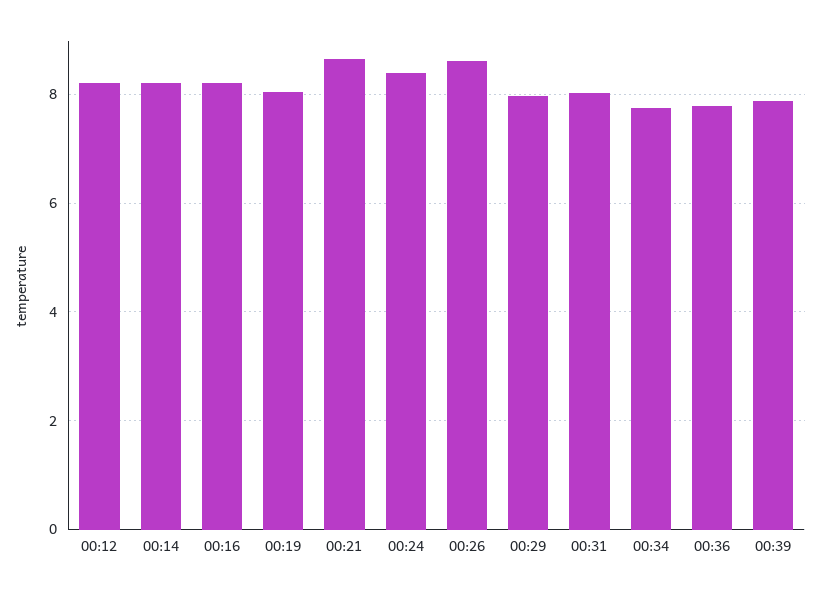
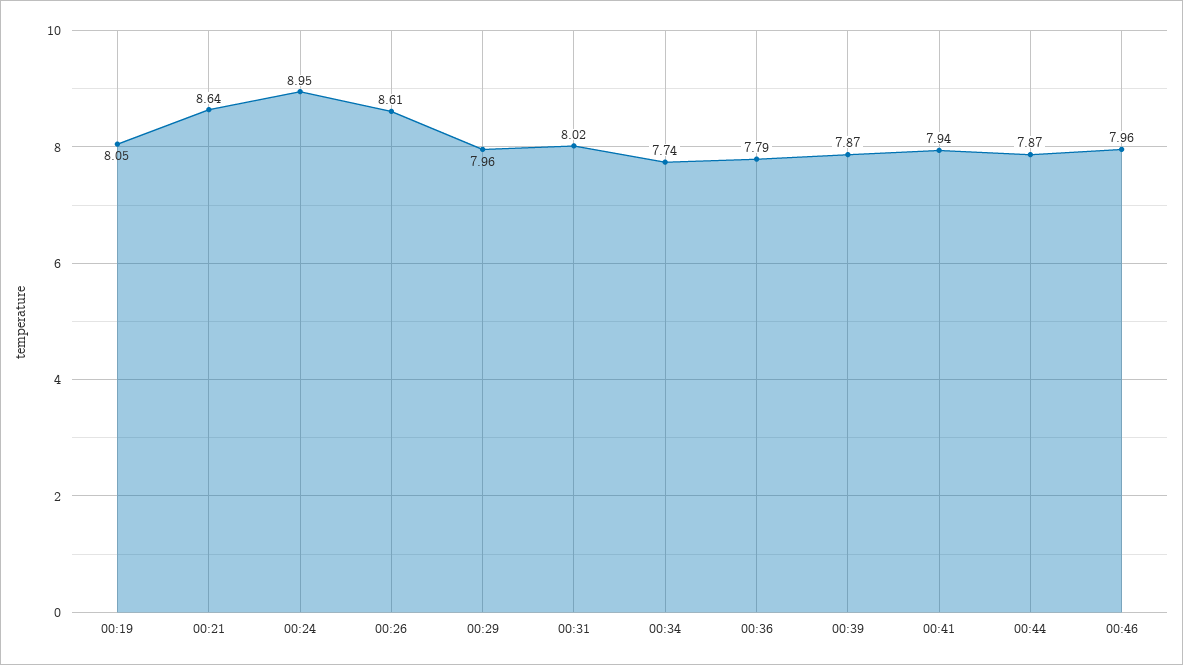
00:12: 8.2 -> none
00:14: 8.2 -> none
00:16: 8.2 -> none
00:24: 8.4 -> 8.95
00:41: none -> 7.94
00:44: none -> 7.87
00:46: none -> 7.96

